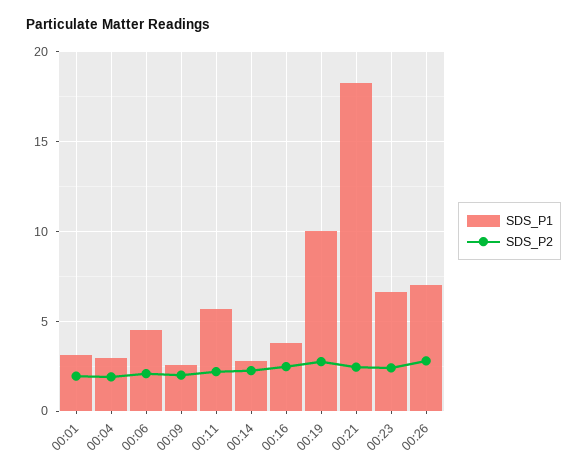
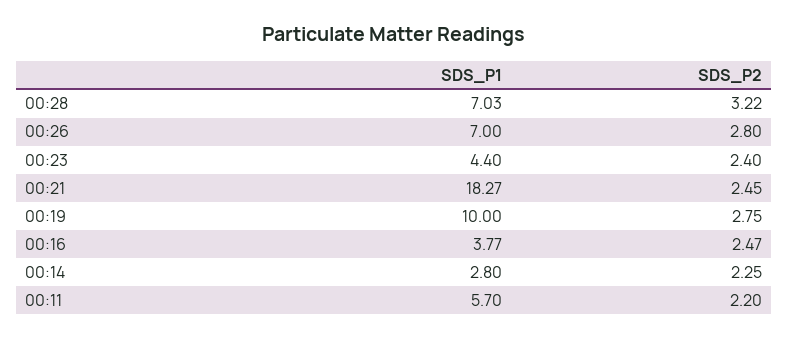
SDS_P1, 00:01: 3 -> none
SDS_P2, 00:01: 2 -> none
SDS_P1, 00:04: 3 -> none
SDS_P2, 00:04: 2 -> none
SDS_P1, 00:06: 4.5 -> none
SDS_P2, 00:06: 2 -> none
SDS_P1, 00:09: 2.5 -> none
SDS_P2, 00:09: 2 -> none
SDS_P1, 00:23: 6.5 -> 4.4
SDS_P1, 00:28: none -> 7.03
SDS_P2, 00:28: none -> 3.22

